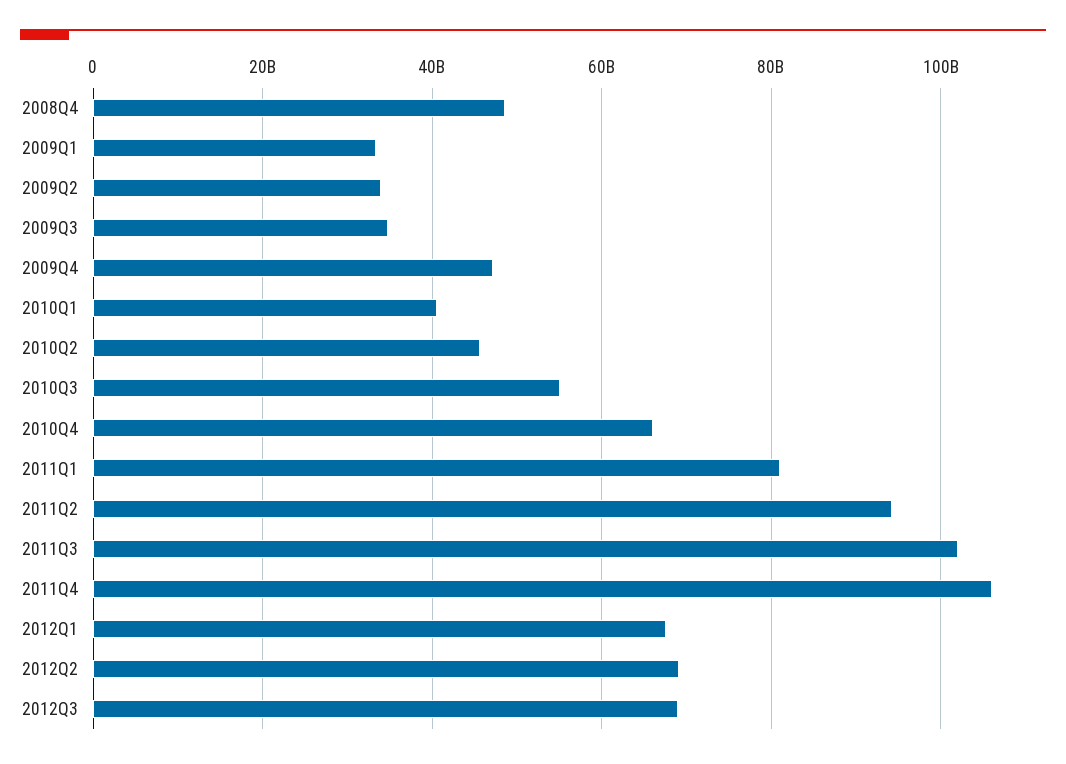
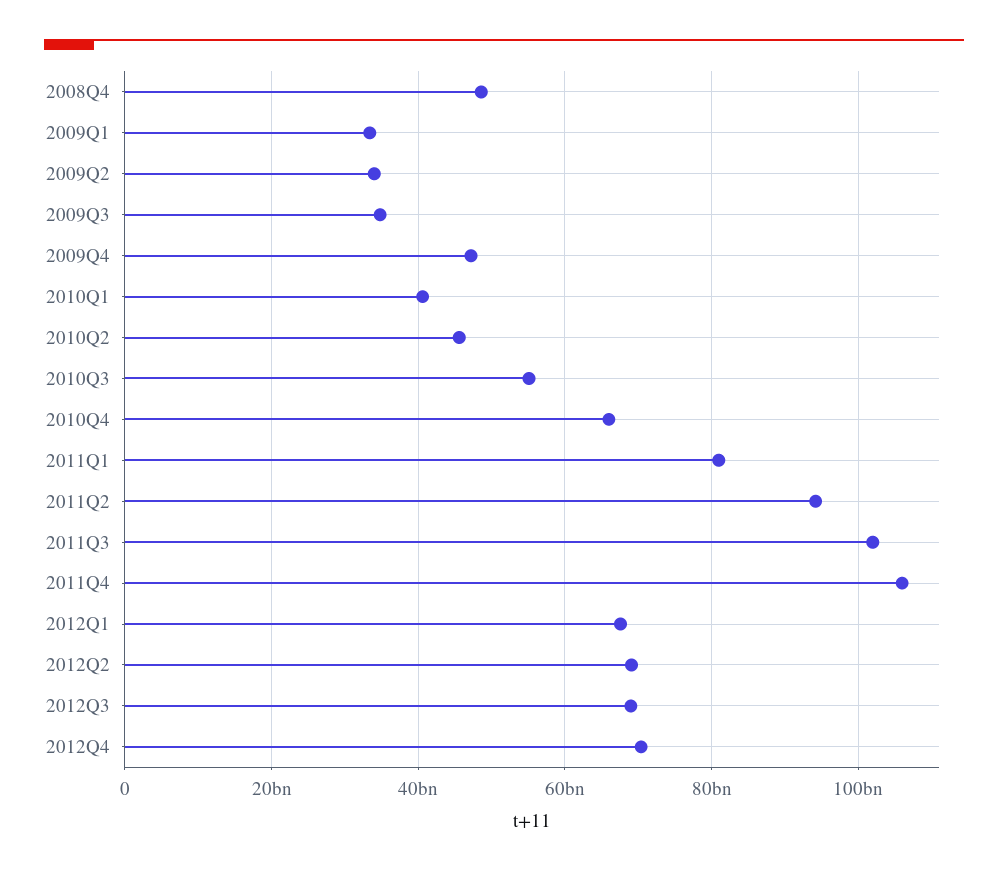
2012Q4: none -> 70000000000

